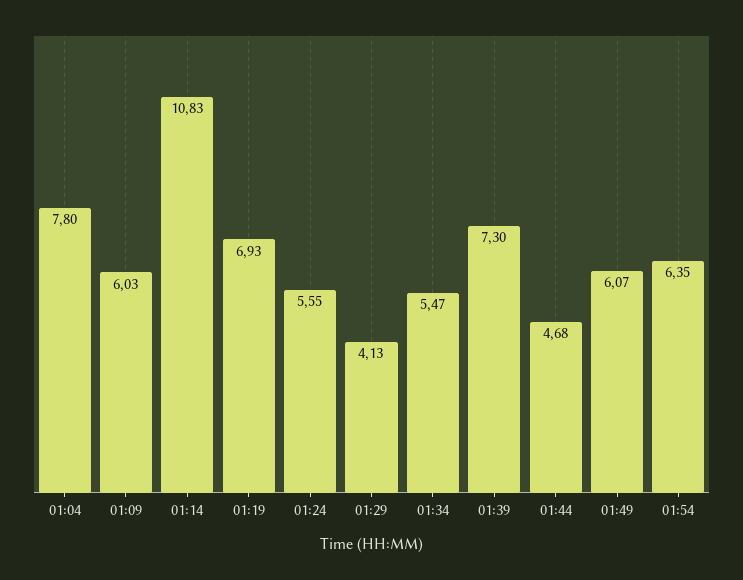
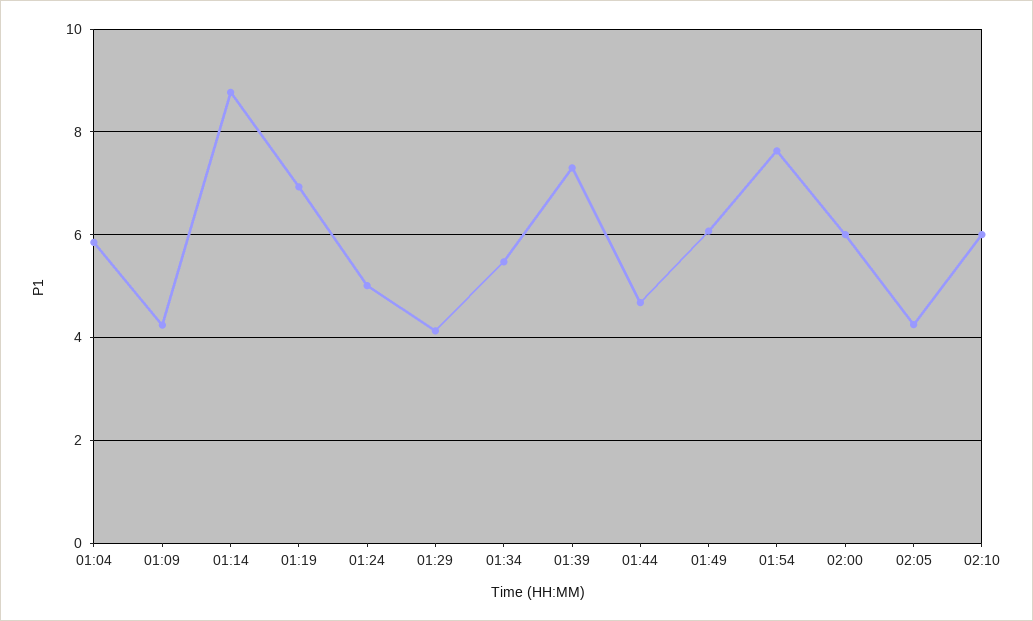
01:04: 7.8 -> 5.8
01:09: 6.03 -> 4.2
01:14: 10.83 -> 8.8
01:24: 5.55 -> 5
01:54: 6.35 -> 7.6
02:00: none -> 6
02:05: none -> 4.2
02:10: none -> 6

